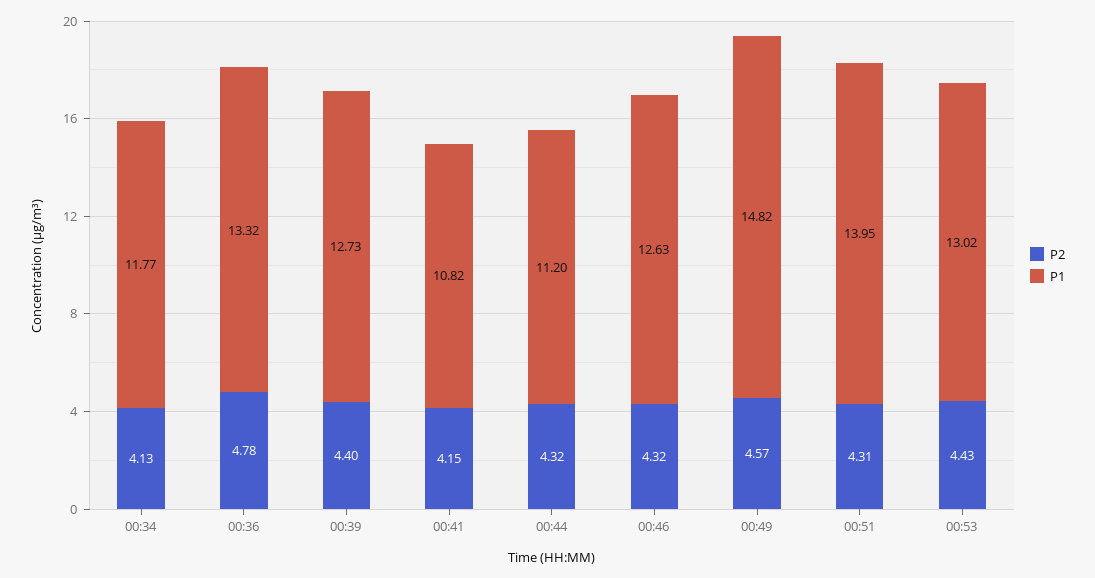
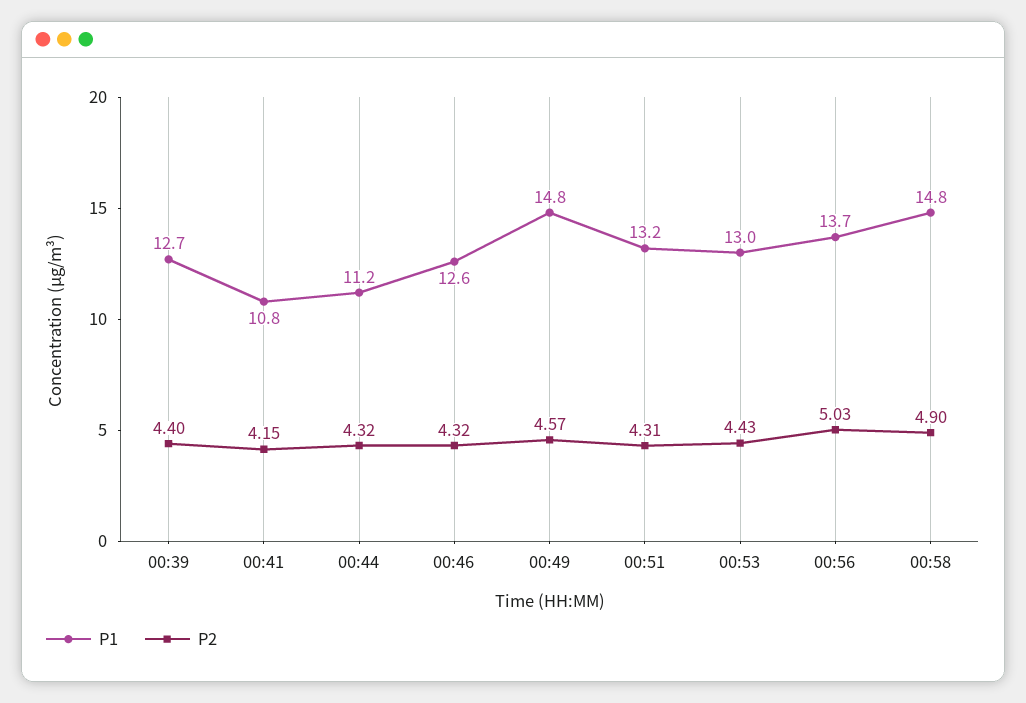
P2, 00:34: 4.13 -> none
P1, 00:34: 11.77 -> none
P2, 00:36: 4.78 -> none
P1, 00:36: 13.32 -> none
P1, 00:51: 13.95 -> 13.2
P1, 00:56: none -> 13.7
P2, 00:56: none -> 5.03
P1, 00:58: none -> 14.8
P2, 00:58: none -> 4.9

